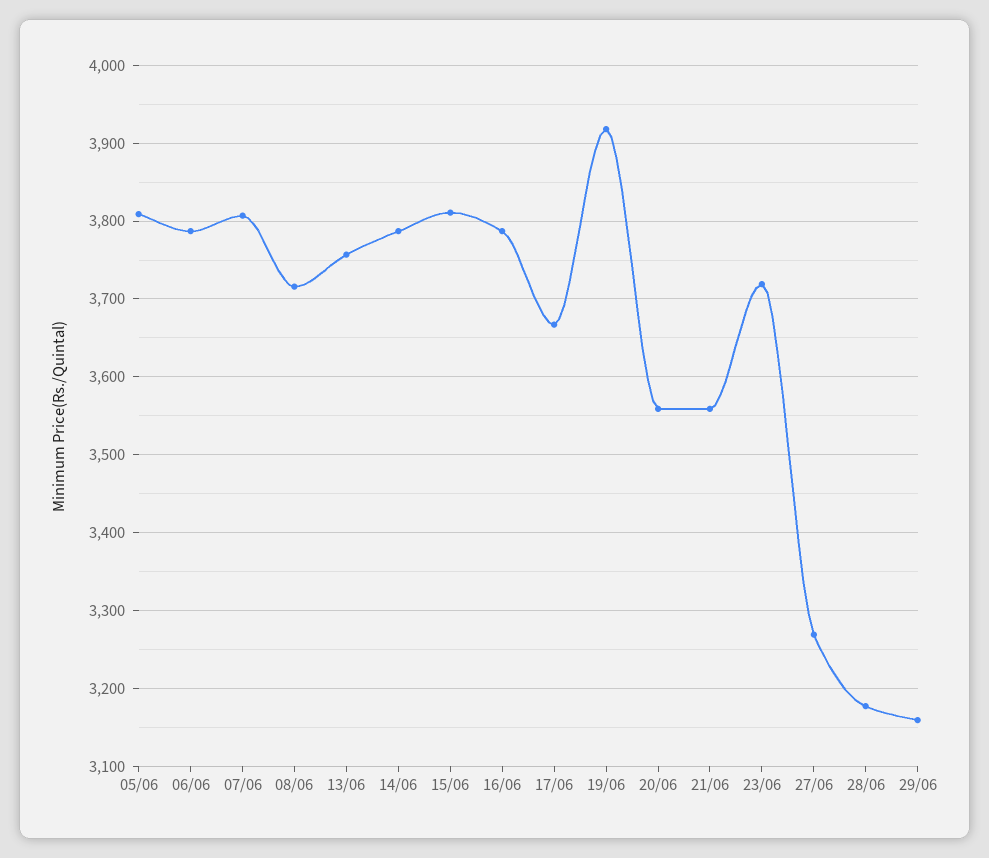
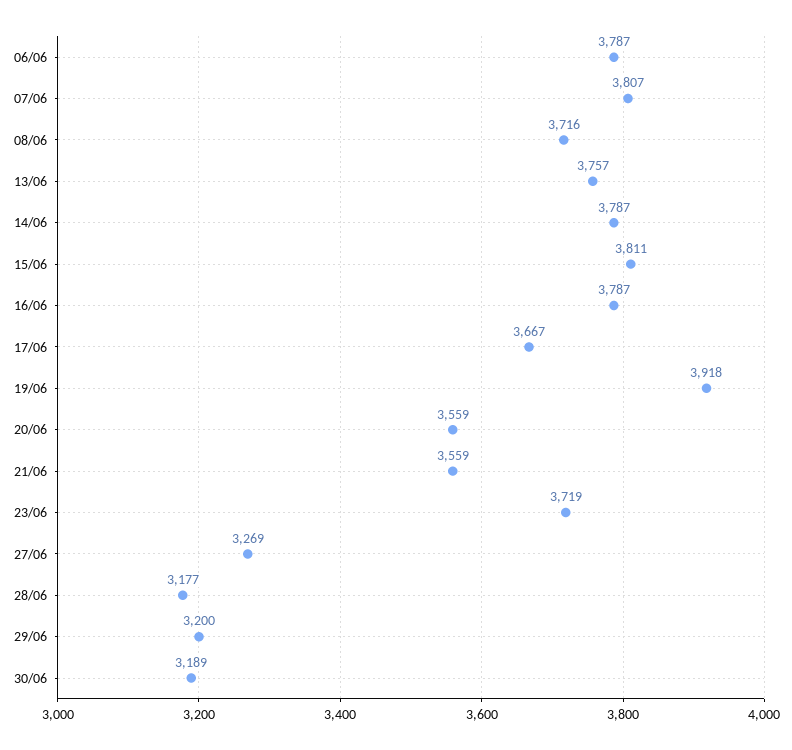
05/06: 3810 -> none
29/06: 3160 -> 3200
30/06: none -> 3189

